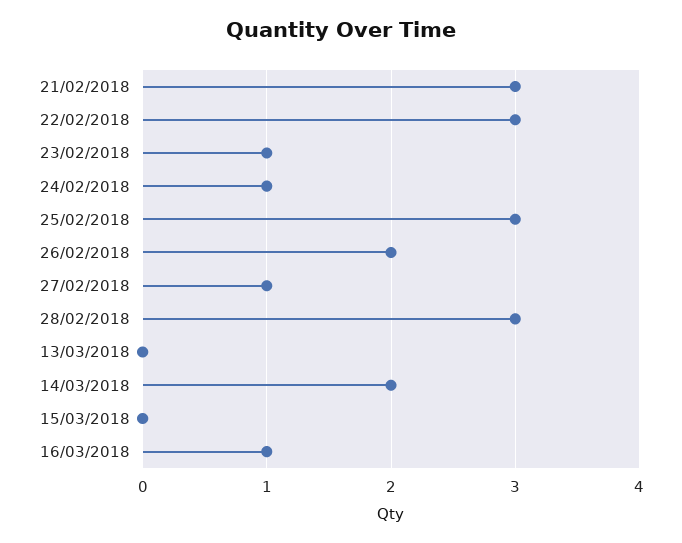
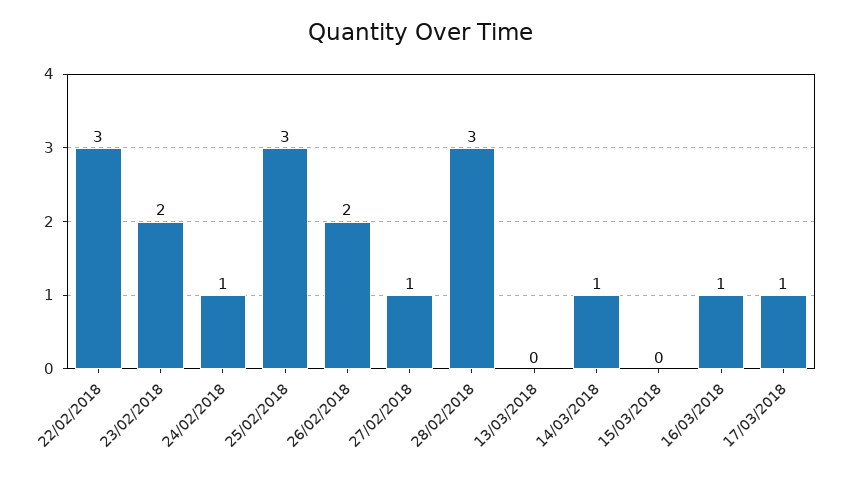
21/02/2018: 3 -> none
23/02/2018: 1 -> 2
14/03/2018: 2 -> 1
17/03/2018: none -> 1

